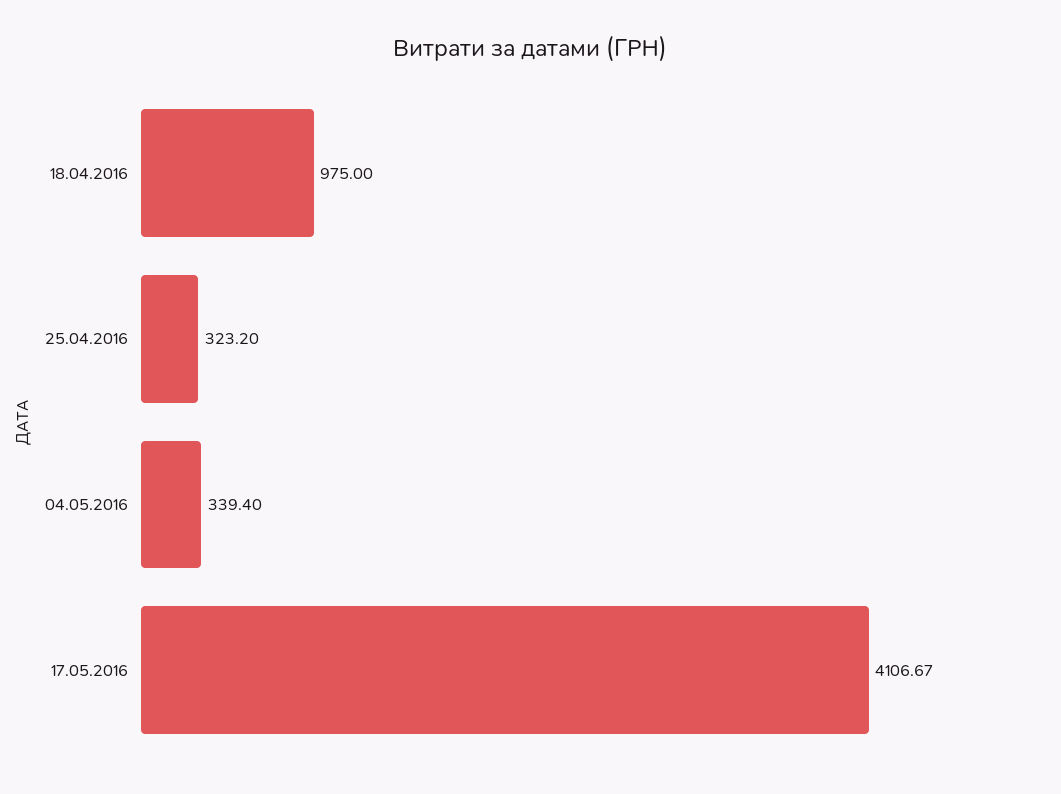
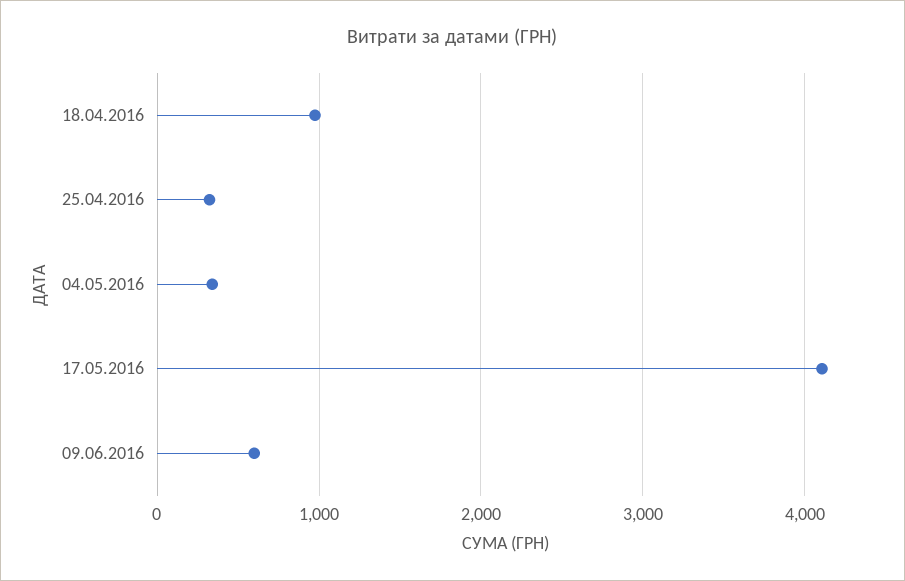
09.06.2016: none -> 600

